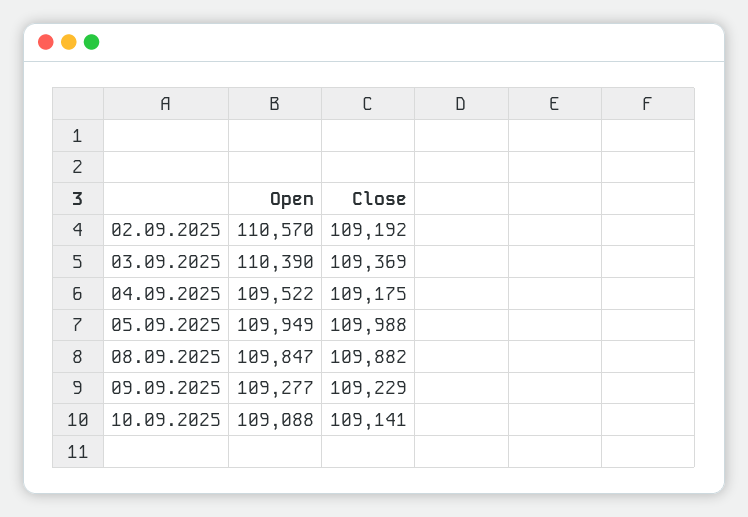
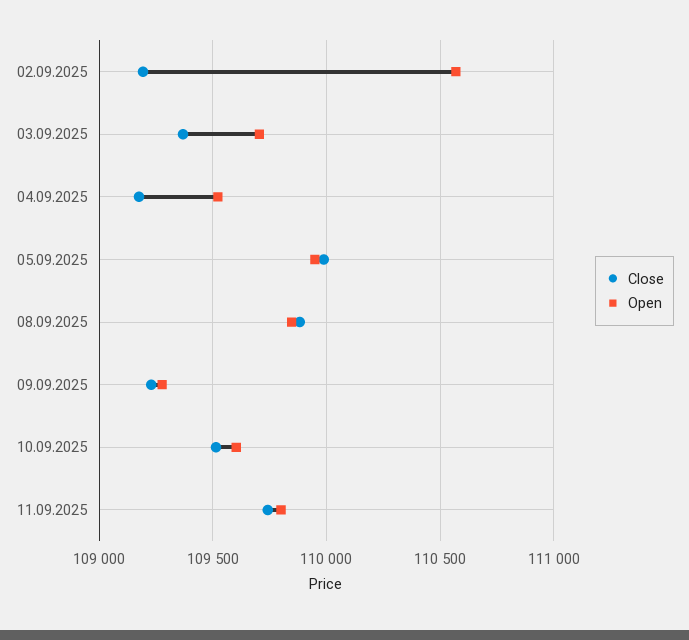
Open, 03.09.2025: 110390 -> 109700
Open, 10.09.2025: 109088 -> 109600
Close, 10.09.2025: 109141 -> 109500
Close, 11.09.2025: none -> 109750
Open, 11.09.2025: none -> 109800

